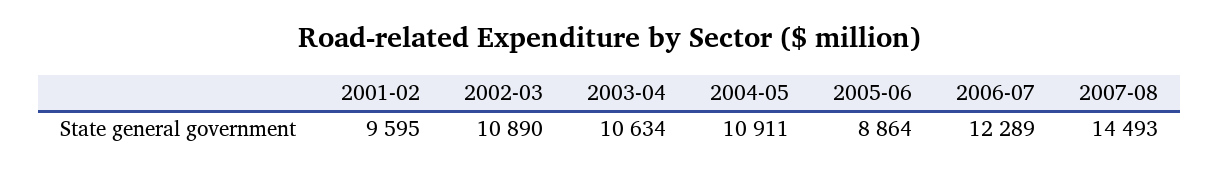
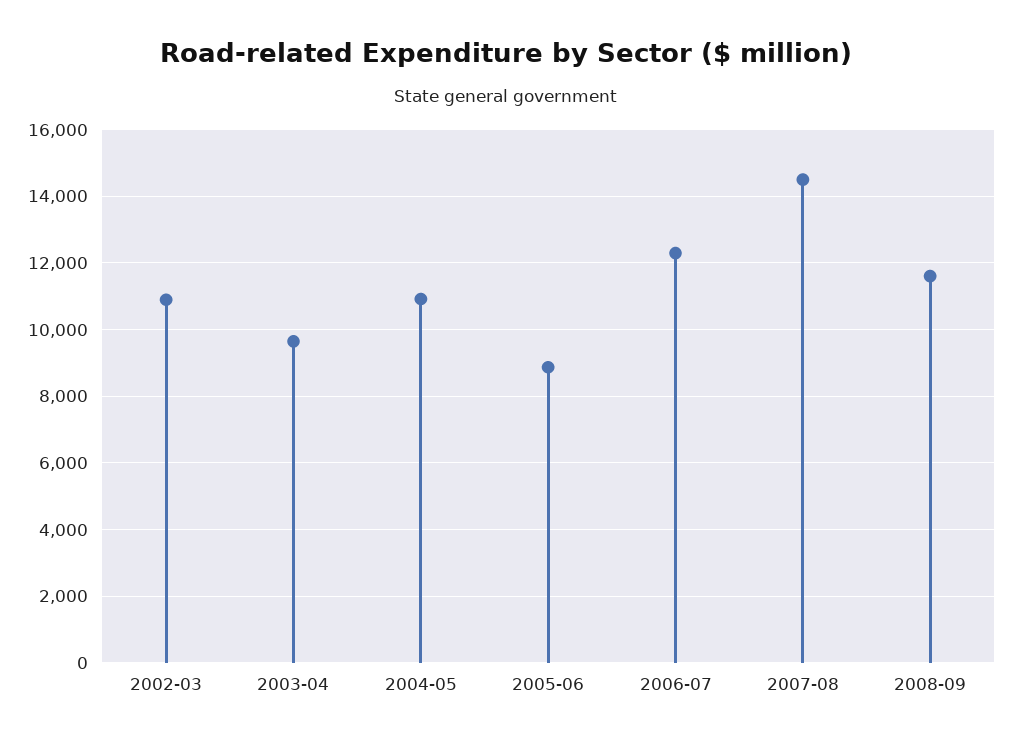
2001-02: 9595 -> none
2003-04: 10634 -> 9600
2008-09: none -> 11600

